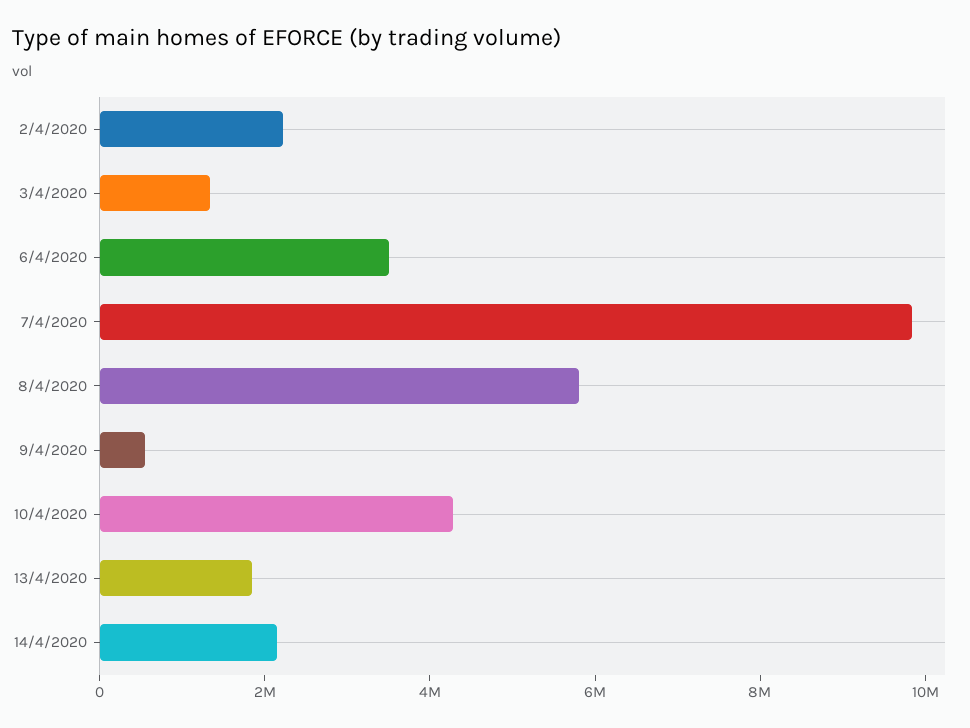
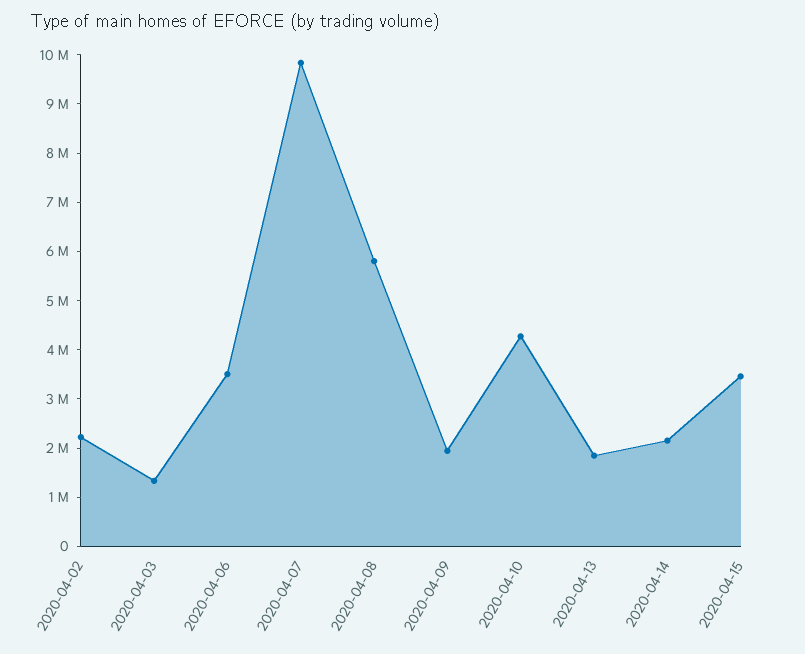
9/4/2020: 500000 -> 2000000
2020-04-15: none -> 3400000

